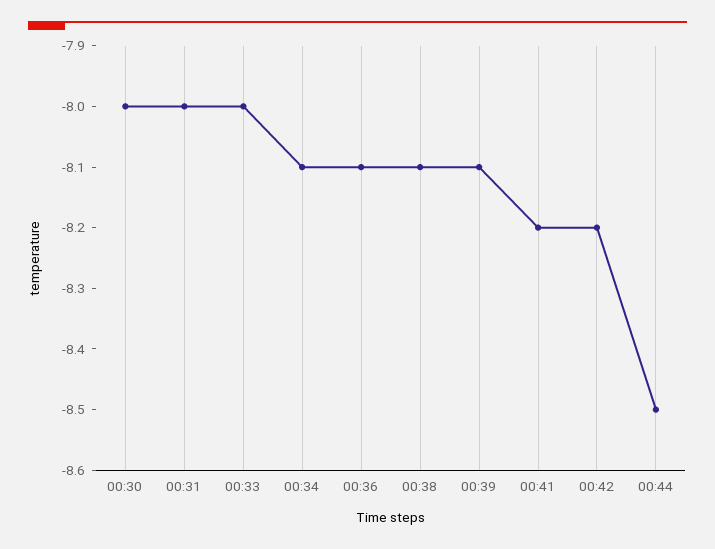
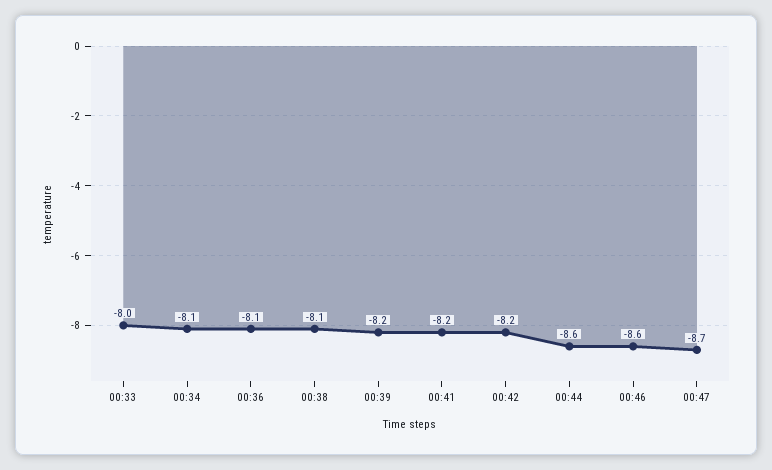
00:30: -8 -> none
00:31: -8 -> none
00:39: -8.1 -> -8.2
00:44: -8.5 -> -8.6
00:46: none -> -8.6
00:47: none -> -8.7

